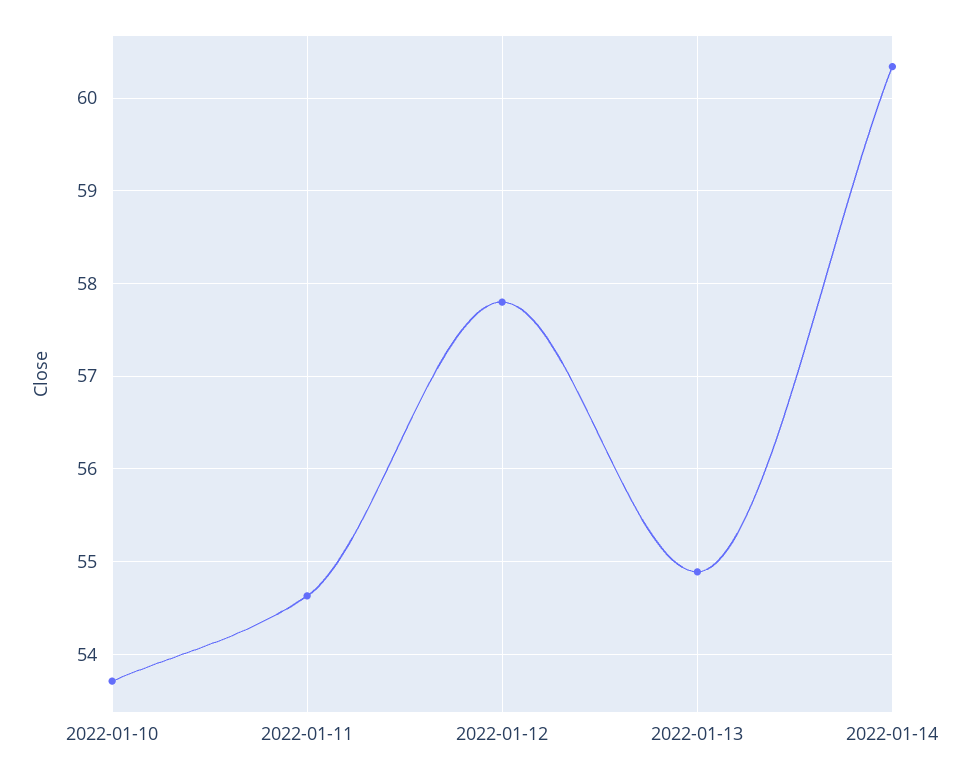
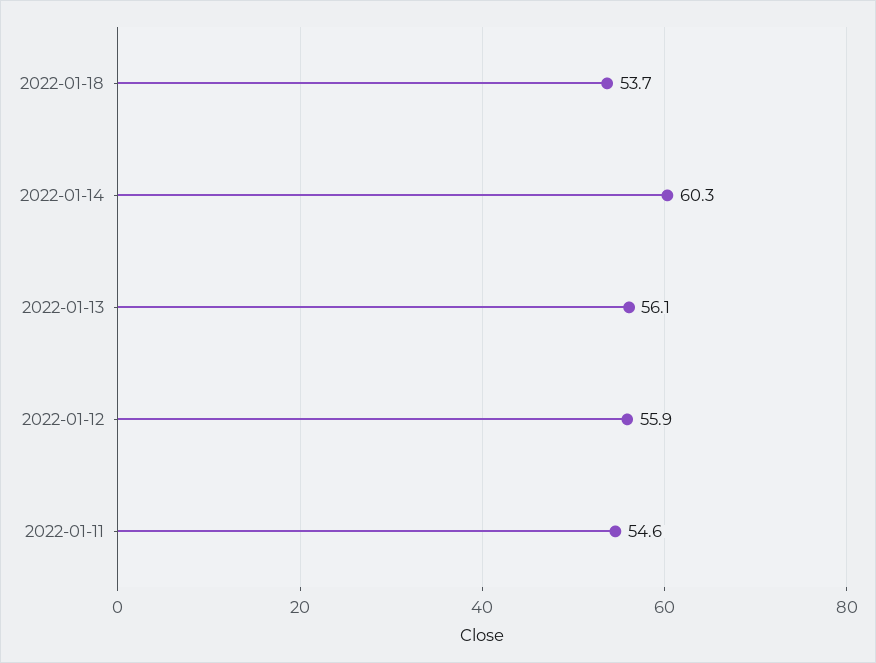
2022-01-10: 53.7 -> none
2022-01-12: 57.8 -> 55.9
2022-01-13: 54.9 -> 56.1
2022-01-18: none -> 53.7

